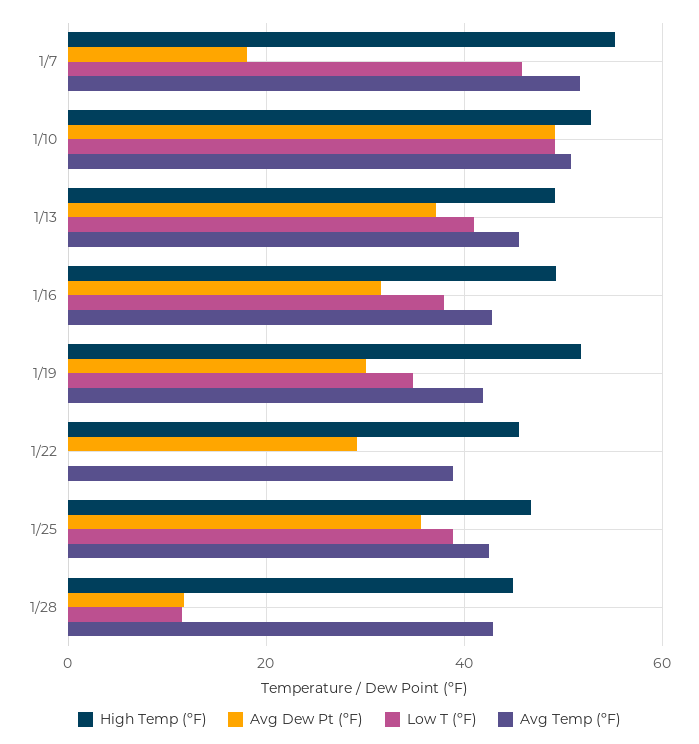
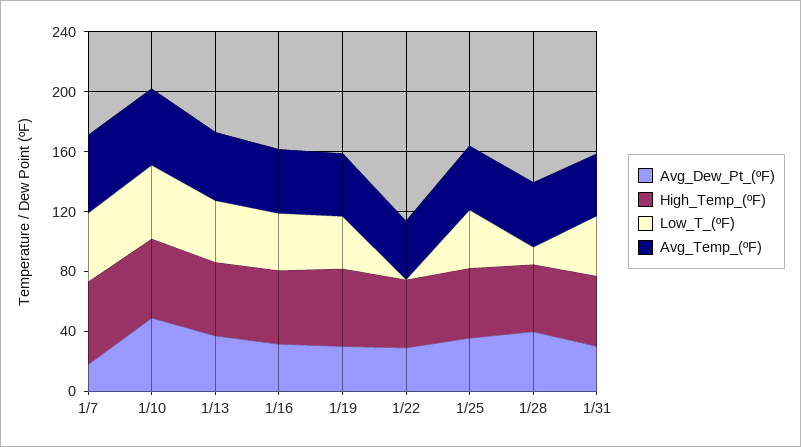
Avg Dew Pt (ºF), 1/28: 12 -> 40
Avg Dew Pt (ºF), 1/31: none -> 30
High Temp (ºF), 1/31: none -> 50
Low T (ºF), 1/31: none -> 40
Avg Temp (ºF), 1/31: none -> 40

